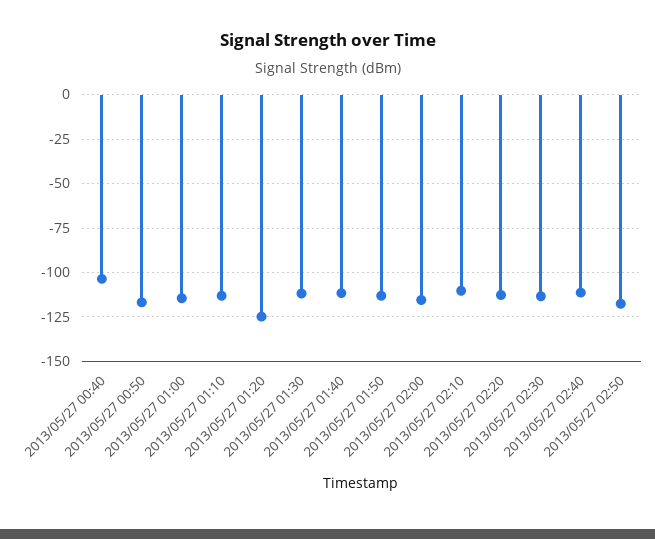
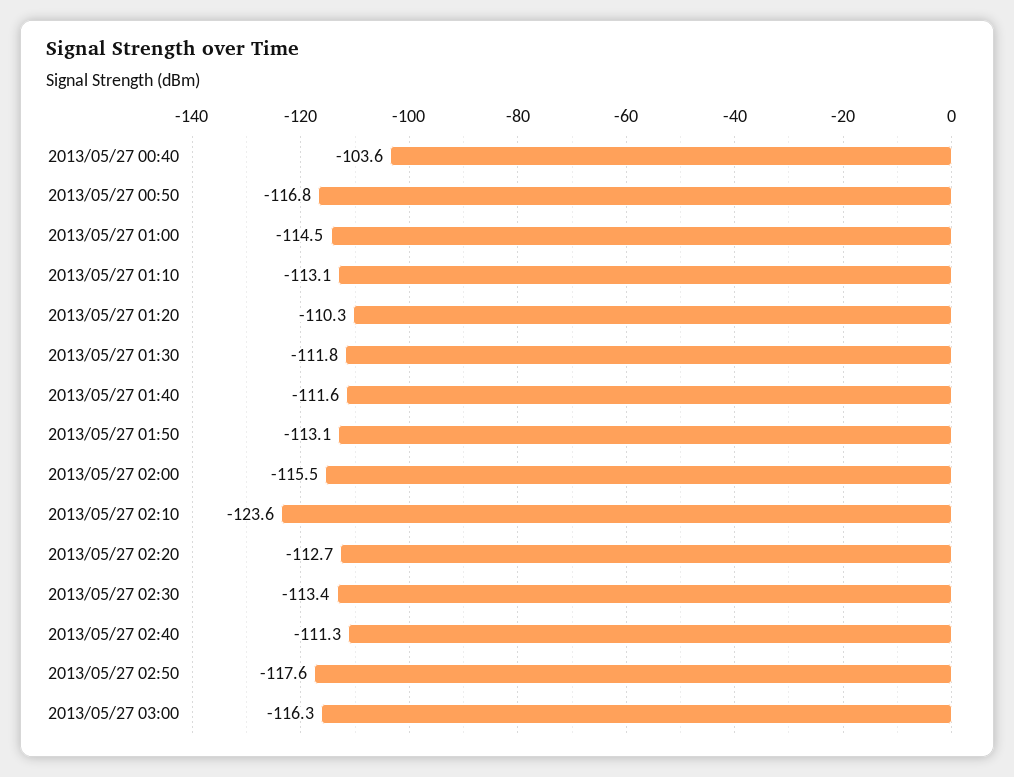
2013/05/27 01:20: -125 -> -110.3
2013/05/27 02:10: -110 -> -123.6
2013/05/27 03:00: none -> -116.3

